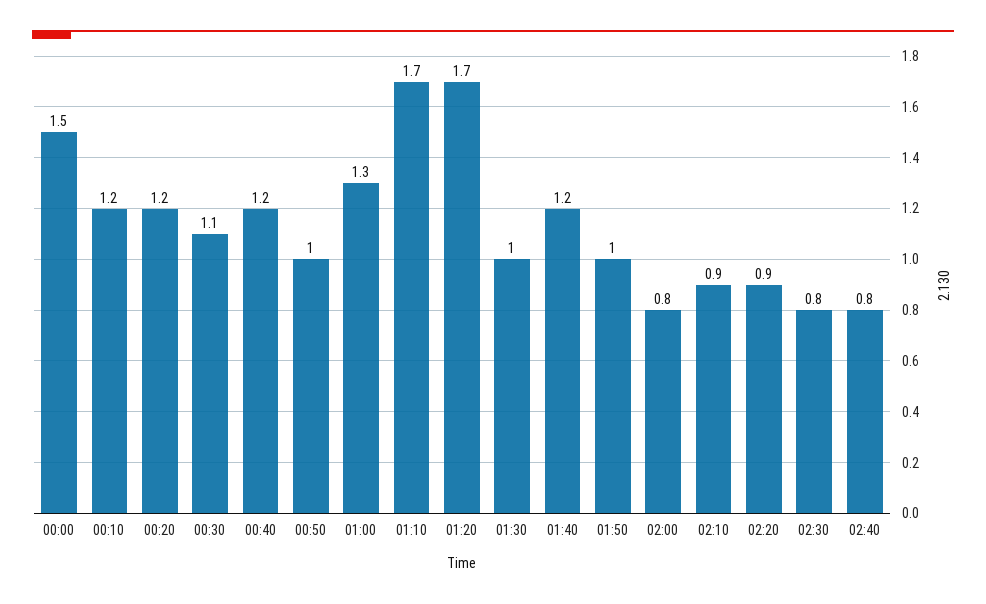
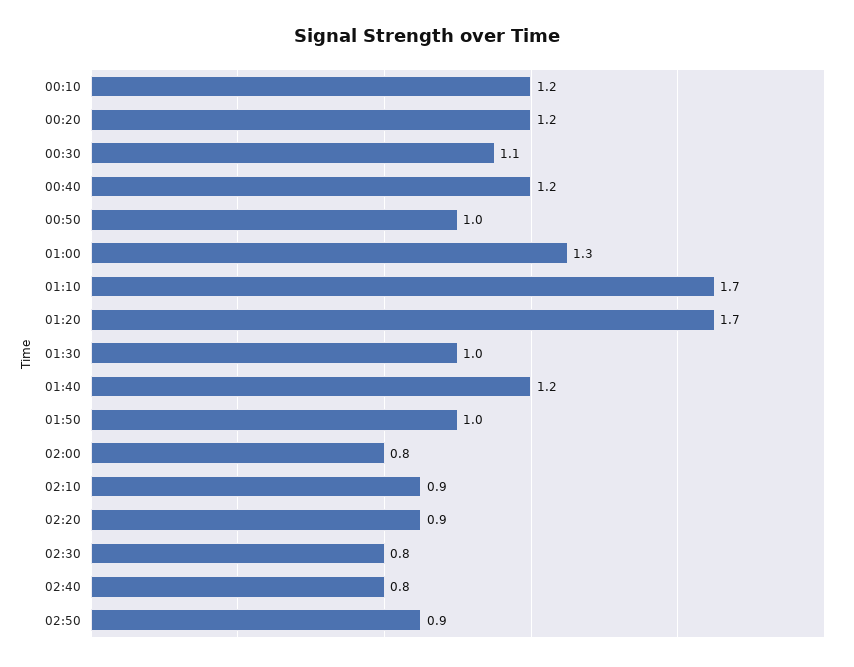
00:00: 1.5 -> none
02:50: none -> 0.9

